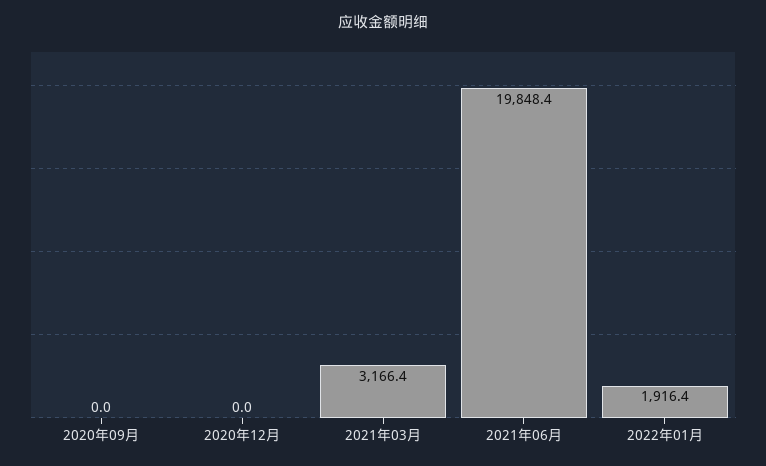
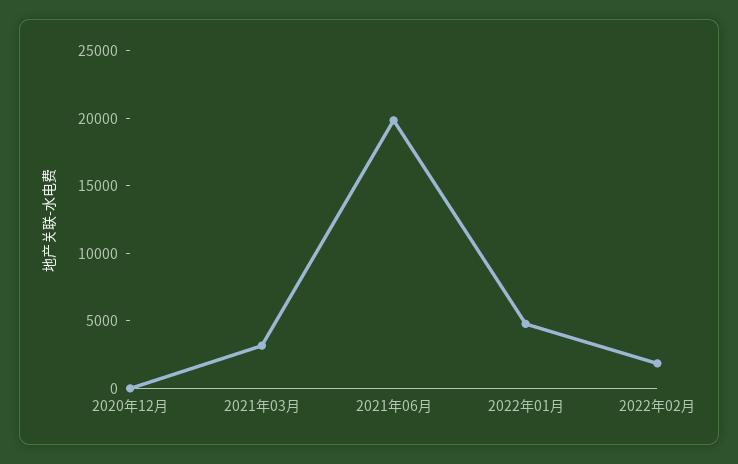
2020年09月: 0 -> none
2022年01月: 1916.4 -> 5000
2022年02月: none -> 2000

